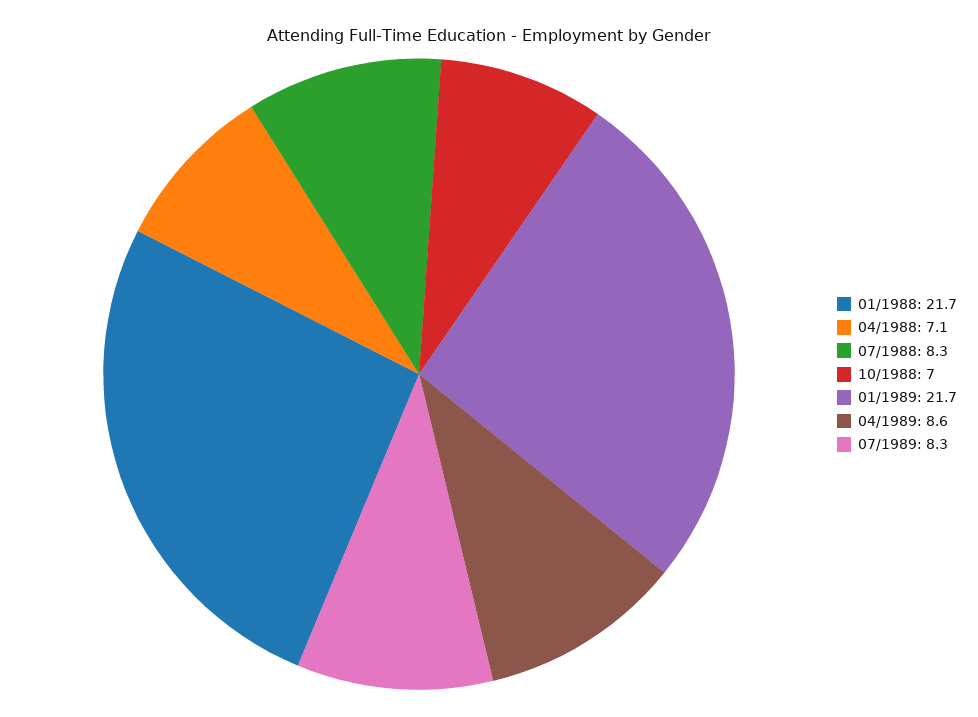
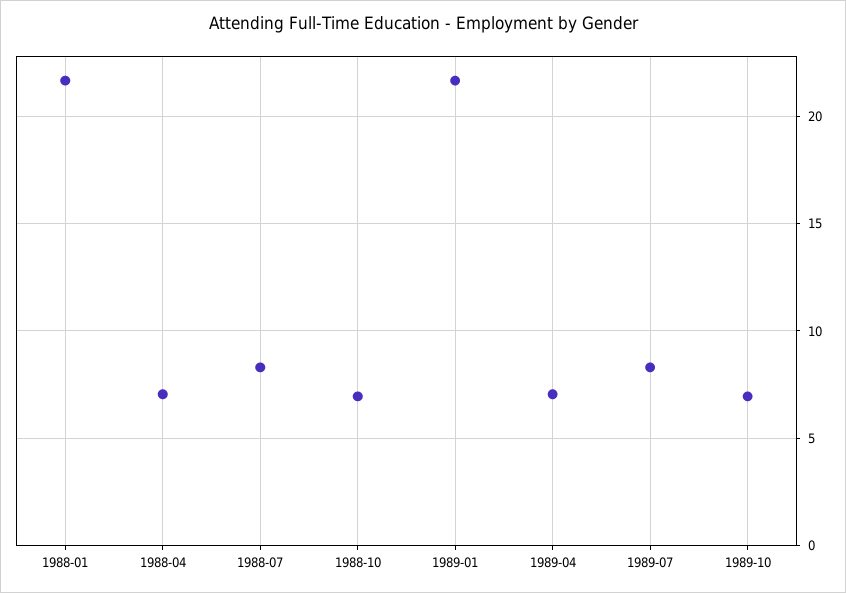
04/1989: 8.6 -> 7
1989-10: none -> 7

